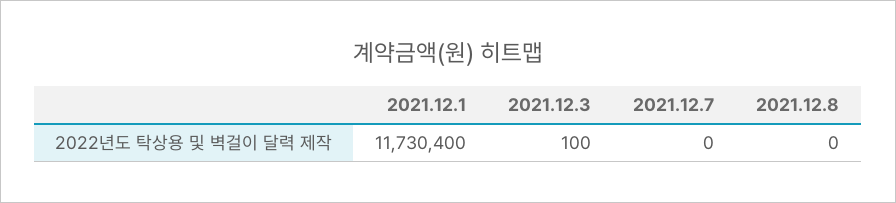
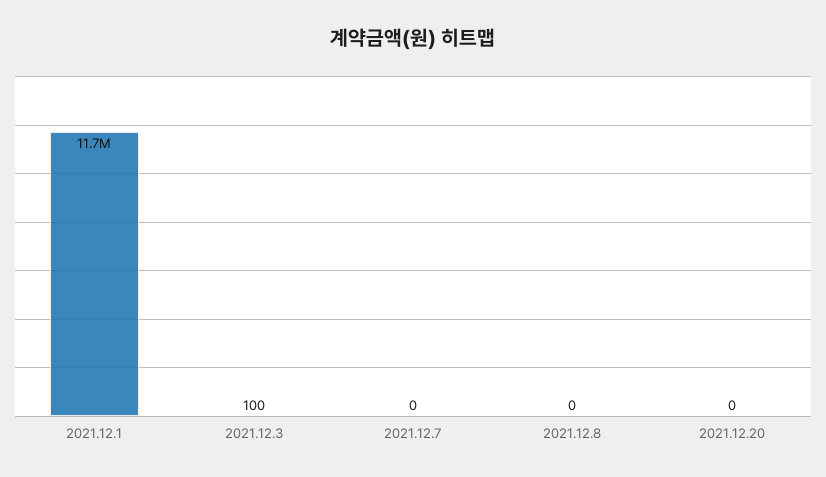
2021.12.20: none -> 0

